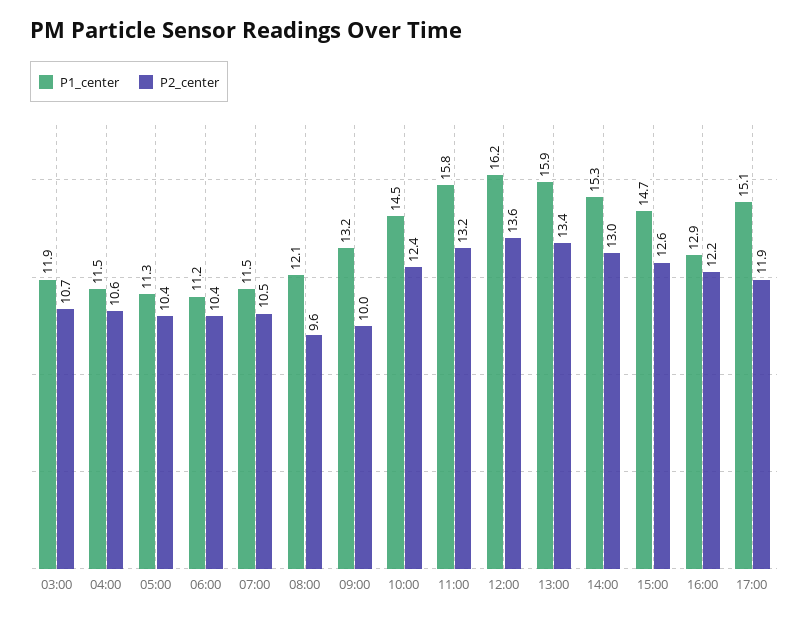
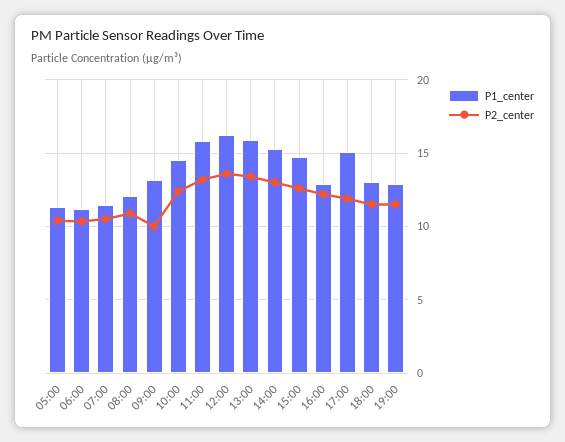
P1_center, 03:00: 11.9 -> none
P2_center, 03:00: 10.7 -> none
P1_center, 04:00: 11.5 -> none
P2_center, 04:00: 10.6 -> none
P2_center, 08:00: 9.6 -> 11
P1_center, 18:00: none -> 13
P2_center, 18:00: none -> 11.5
P1_center, 19:00: none -> 13
P2_center, 19:00: none -> 11.5

